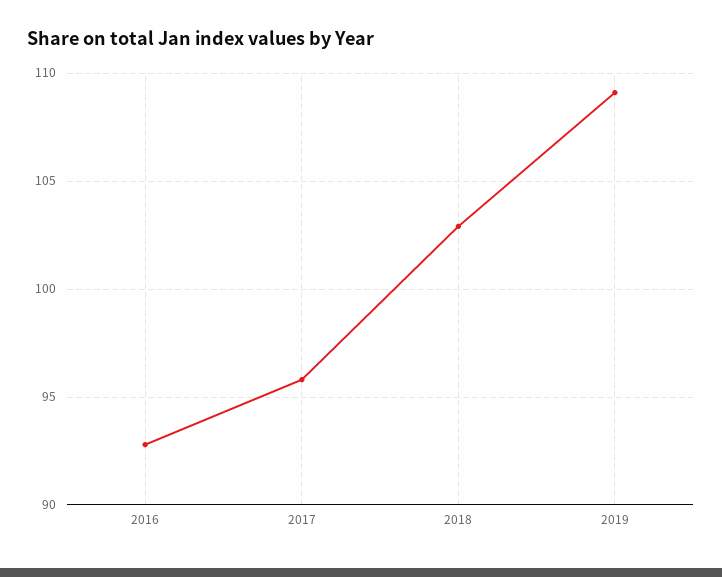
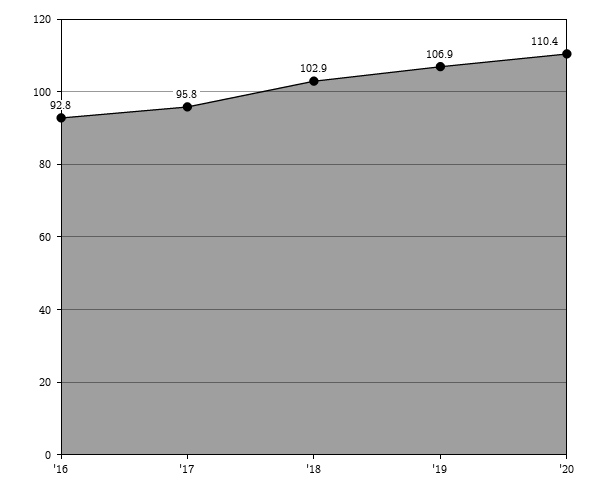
2019: 109 -> 106.9
'20: none -> 110.4

